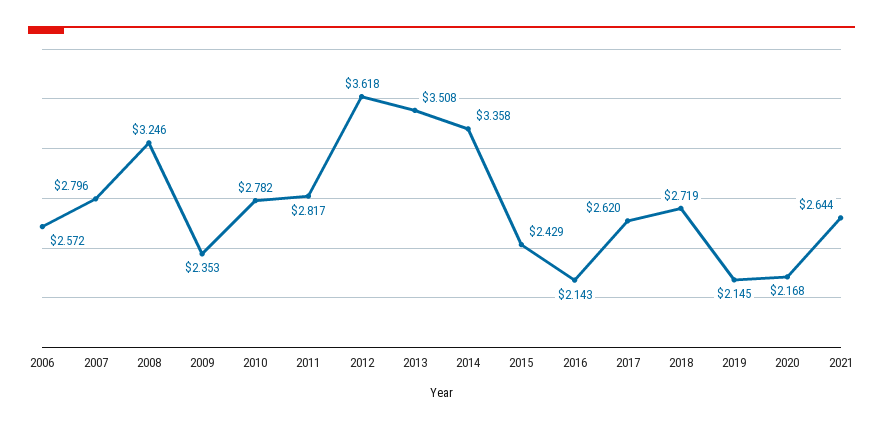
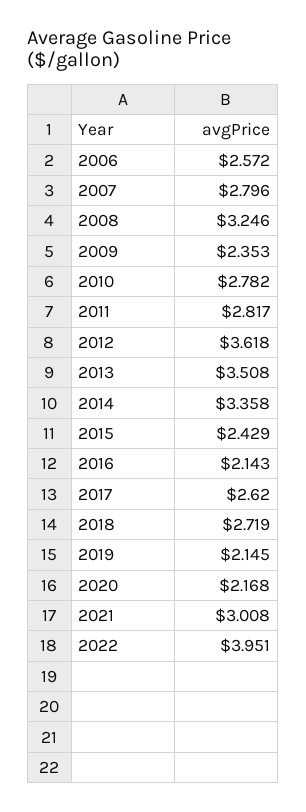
2021: 2.644 -> 3.008
2022: none -> 3.951

